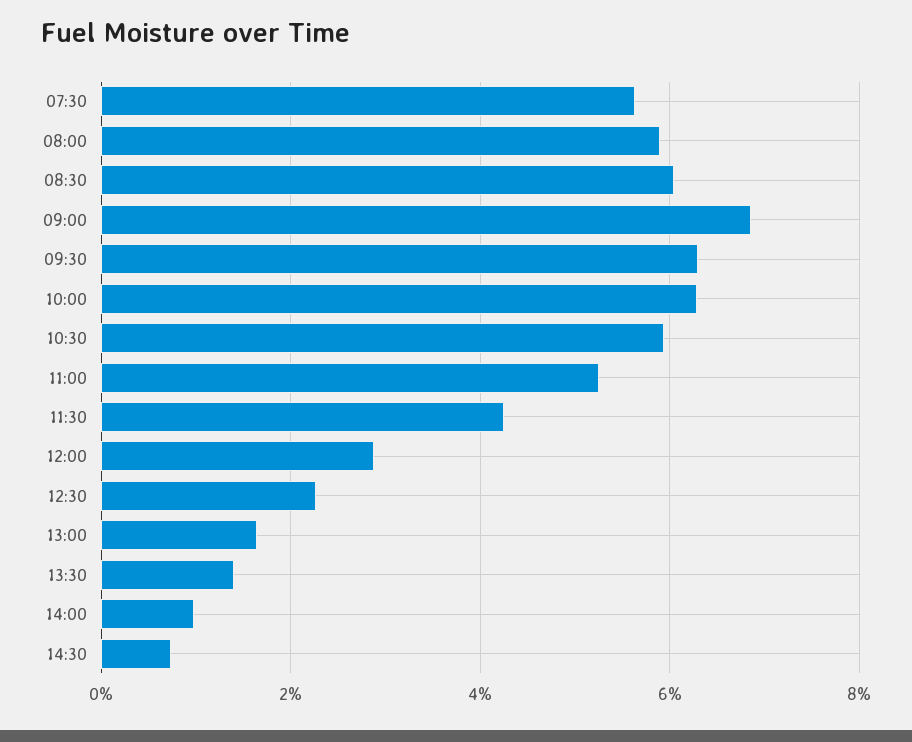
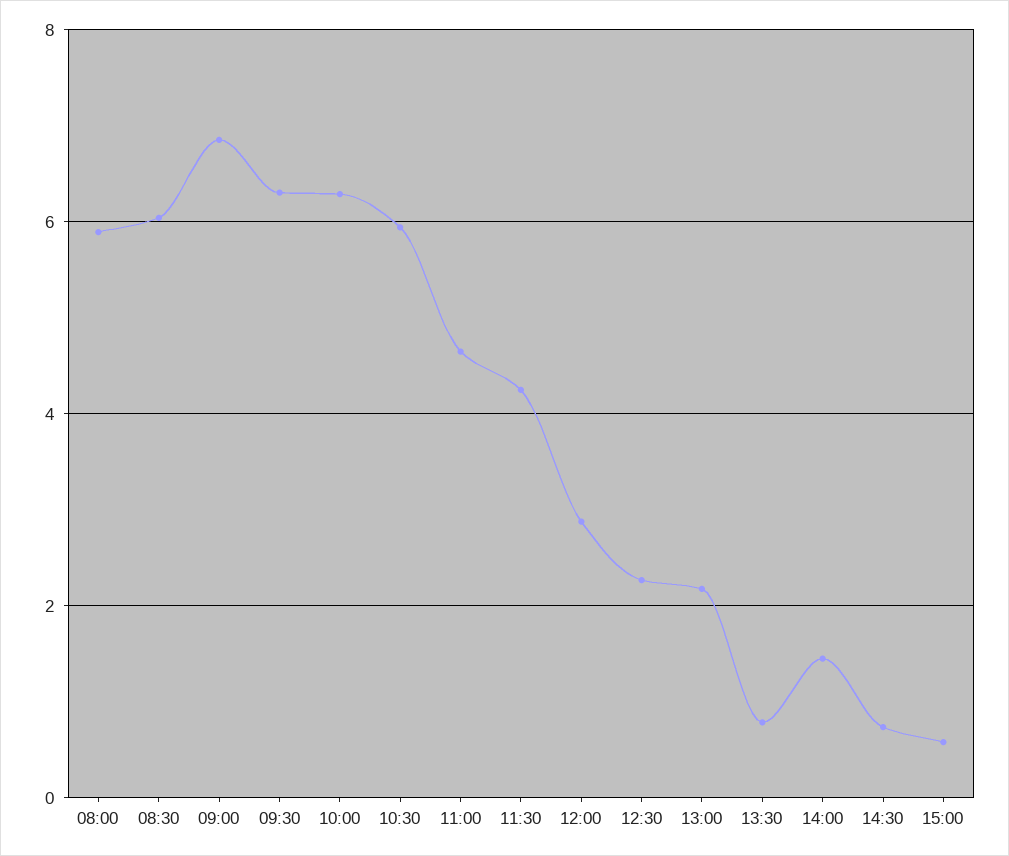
07:30: 5.6 -> none
11:00: 5.2 -> 4.6
13:00: 1.6 -> 2.2
13:30: 1.4 -> 0.8
14:00: 1 -> 1.4
15:00: none -> 0.6

